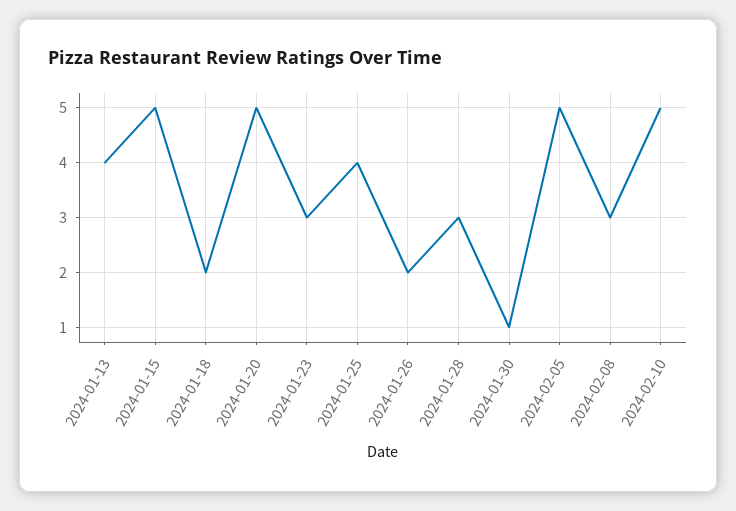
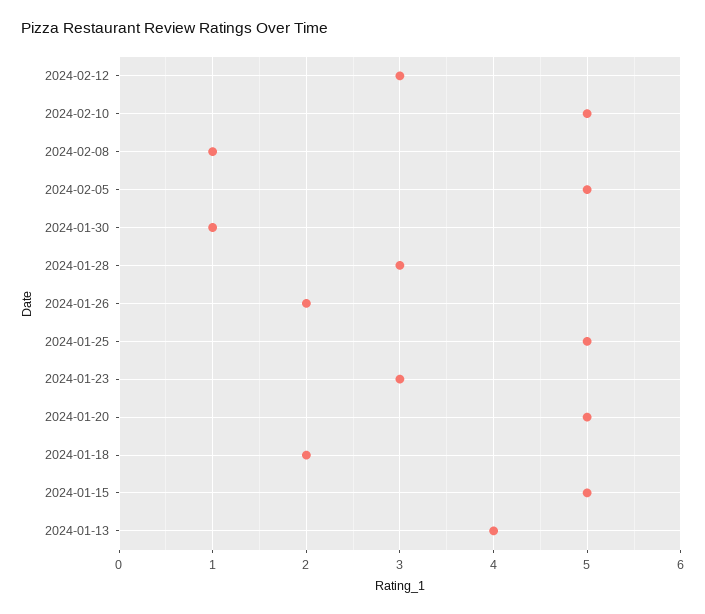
2024-01-25: 4 -> 5
2024-02-08: 3 -> 1
2024-02-12: none -> 3

